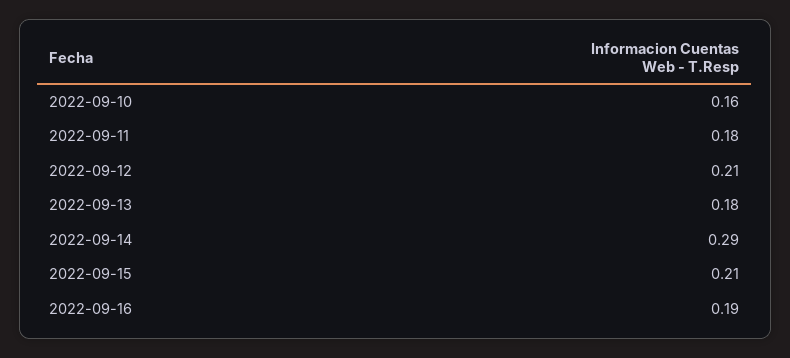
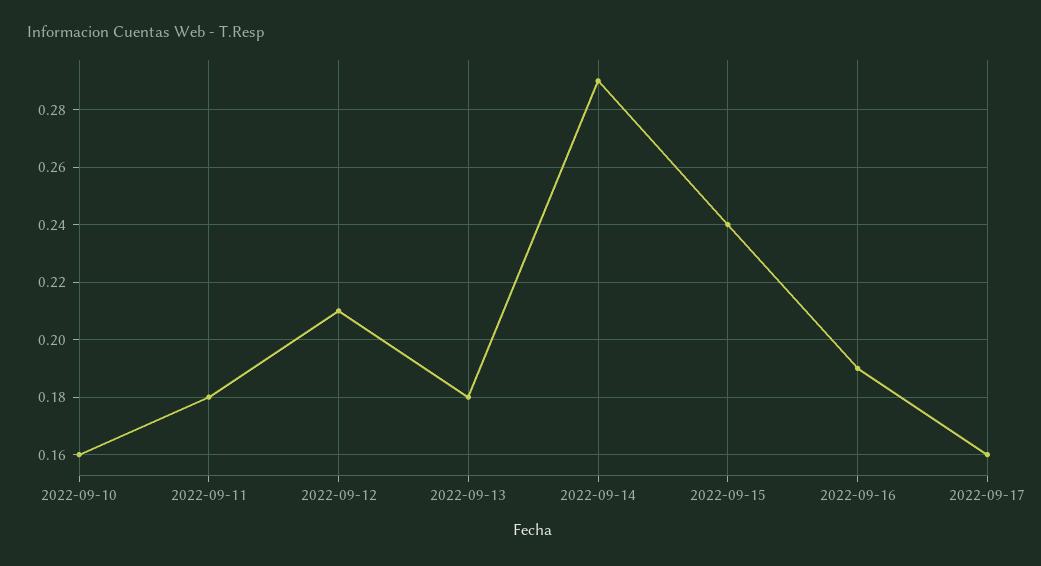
2022-09-15: 0.21 -> 0.24
2022-09-17: none -> 0.16

